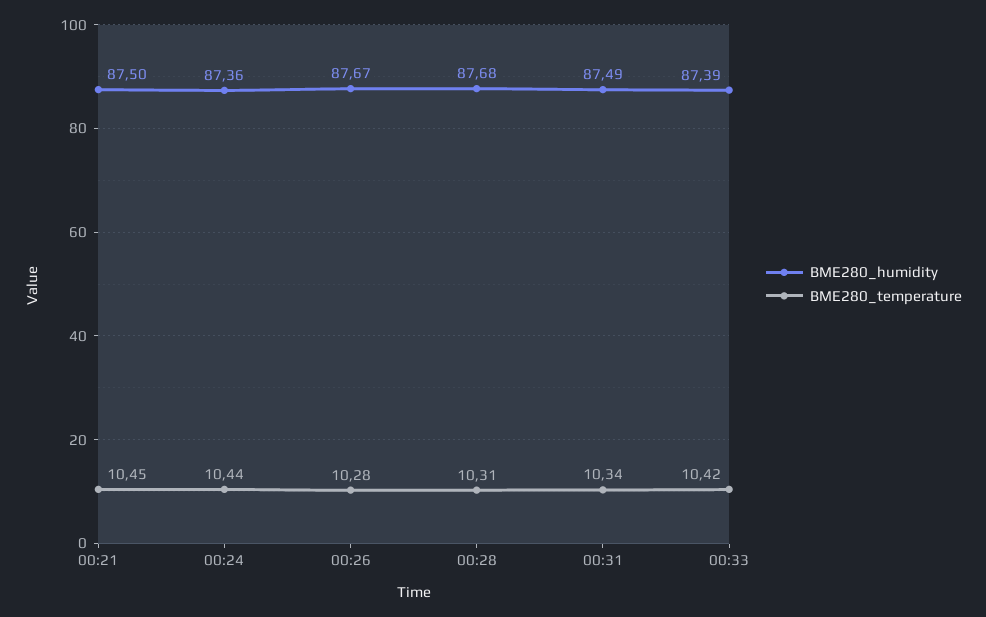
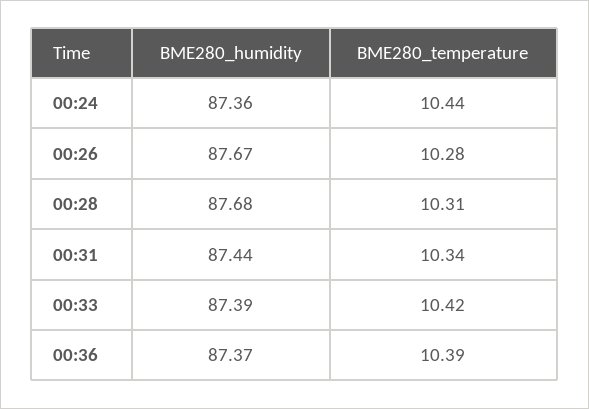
BME280_humidity, 00:21: 87.5 -> none
BME280_temperature, 00:21: 10.45 -> none
BME280_humidity, 00:31: 87.49 -> 87.44
BME280_humidity, 00:36: none -> 87.37
BME280_temperature, 00:36: none -> 10.39

